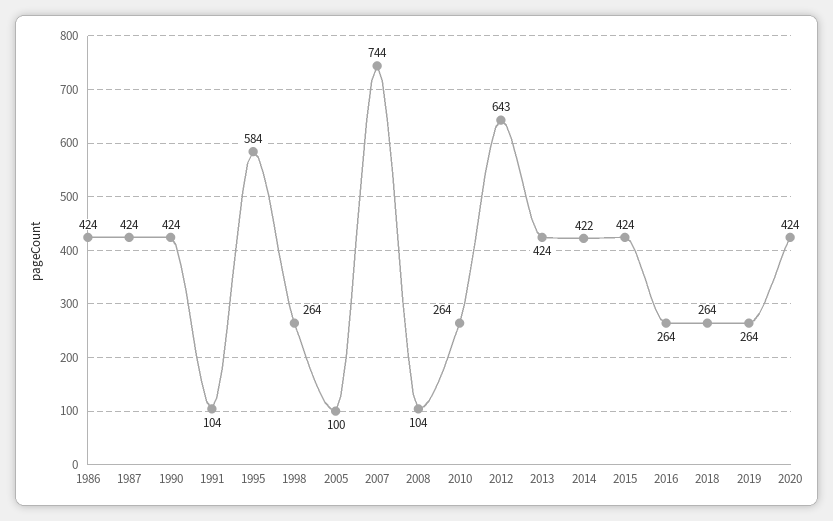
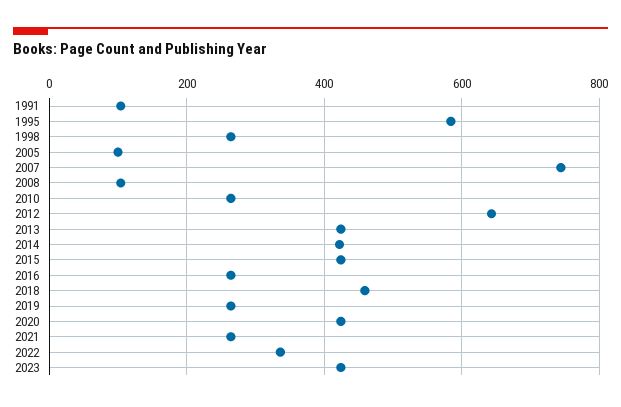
1986: 424 -> none
1987: 424 -> none
1990: 424 -> none
2018: 264 -> 460
2021: none -> 260
2022: none -> 340
2023: none -> 420

